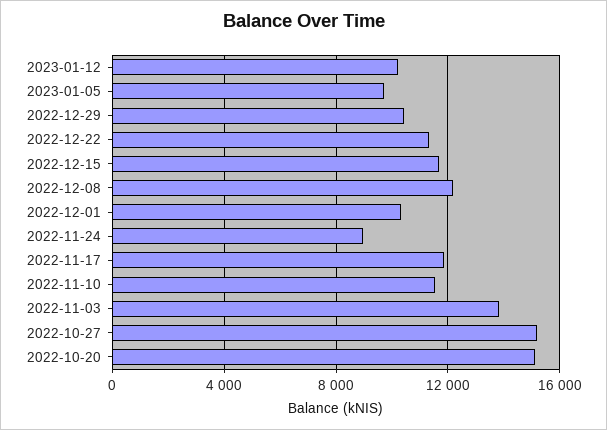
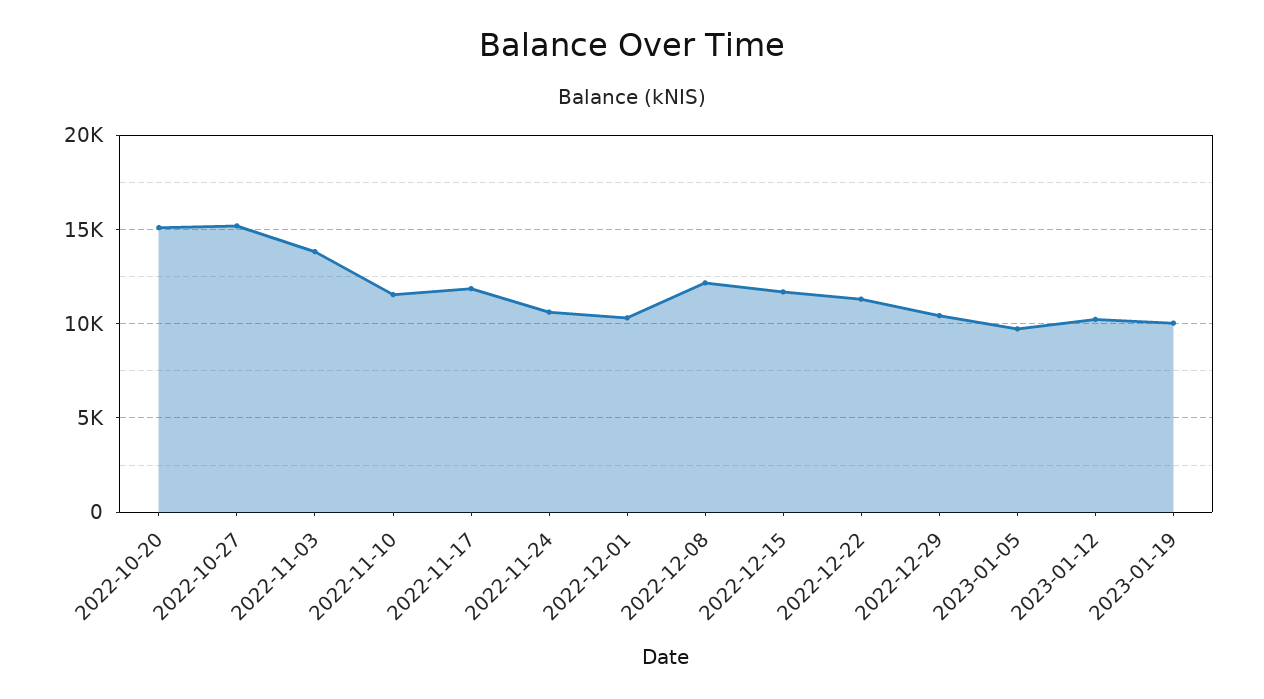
2022-11-24: 9000 -> 10500
2023-01-19: none -> 10000

